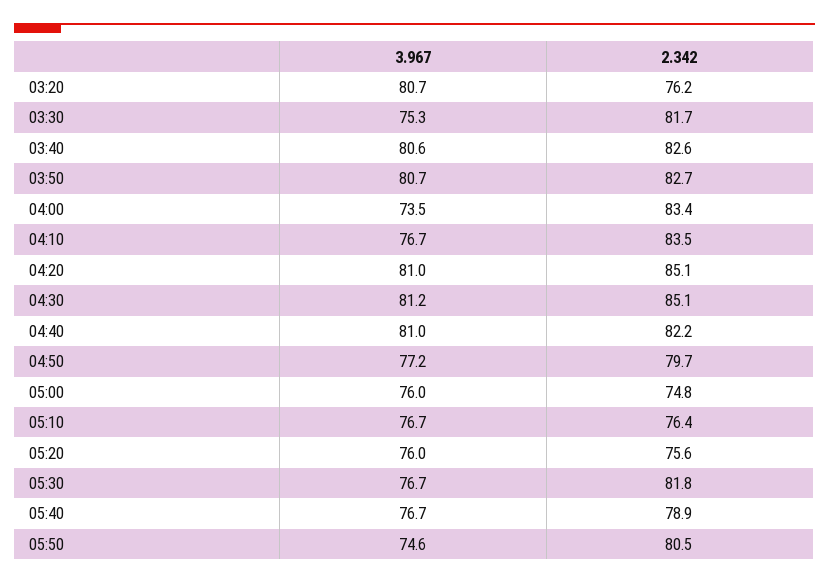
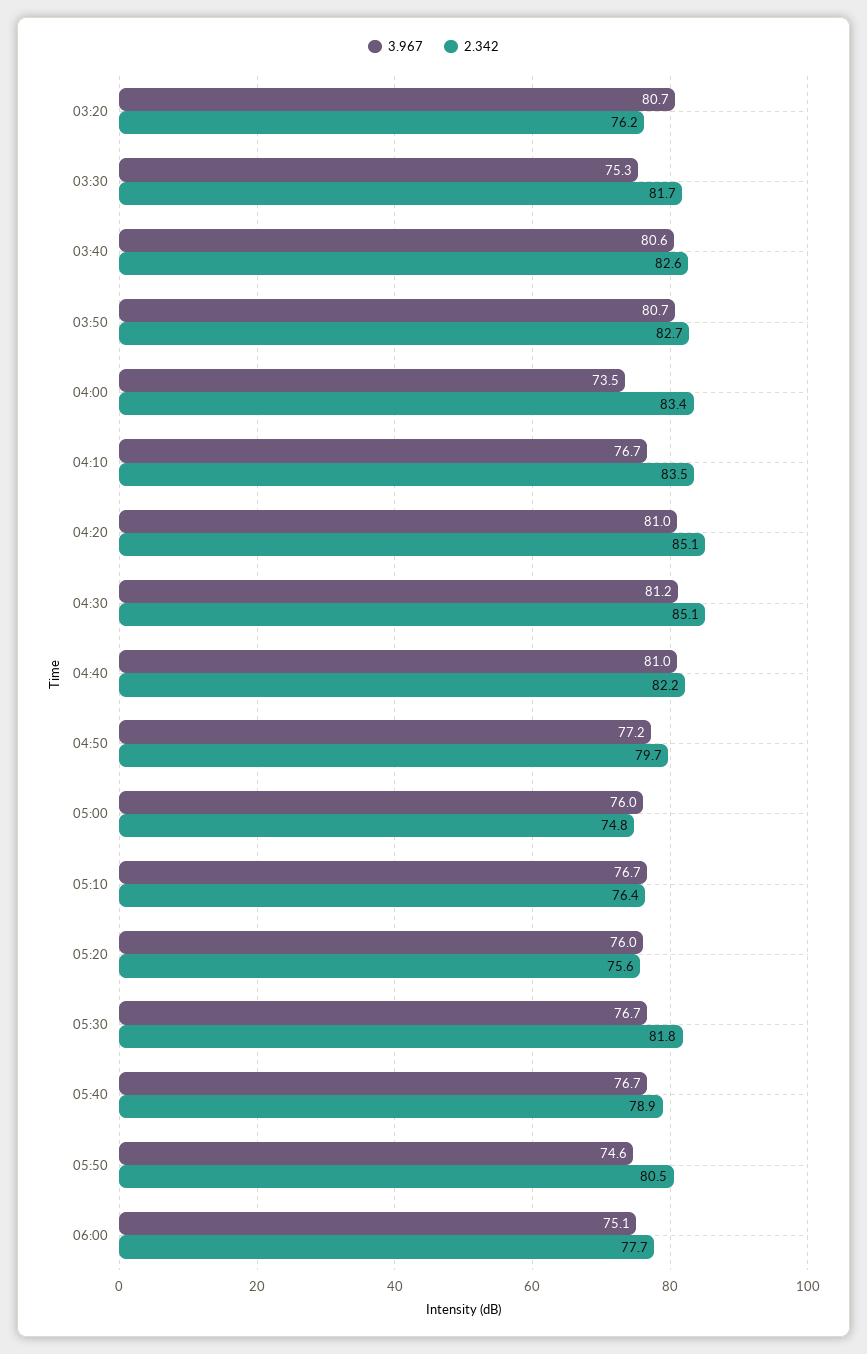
3.967, 06:00: none -> 75.1
2.342, 06:00: none -> 77.7

